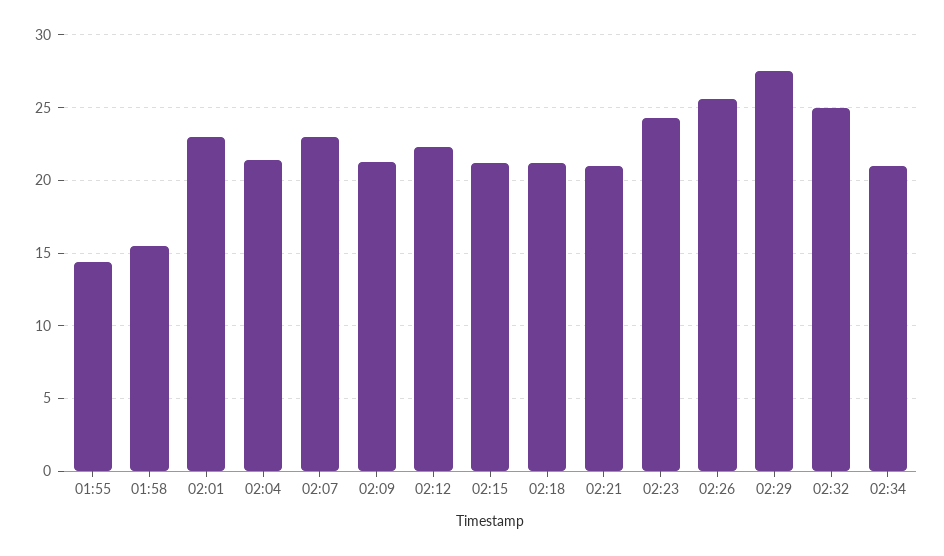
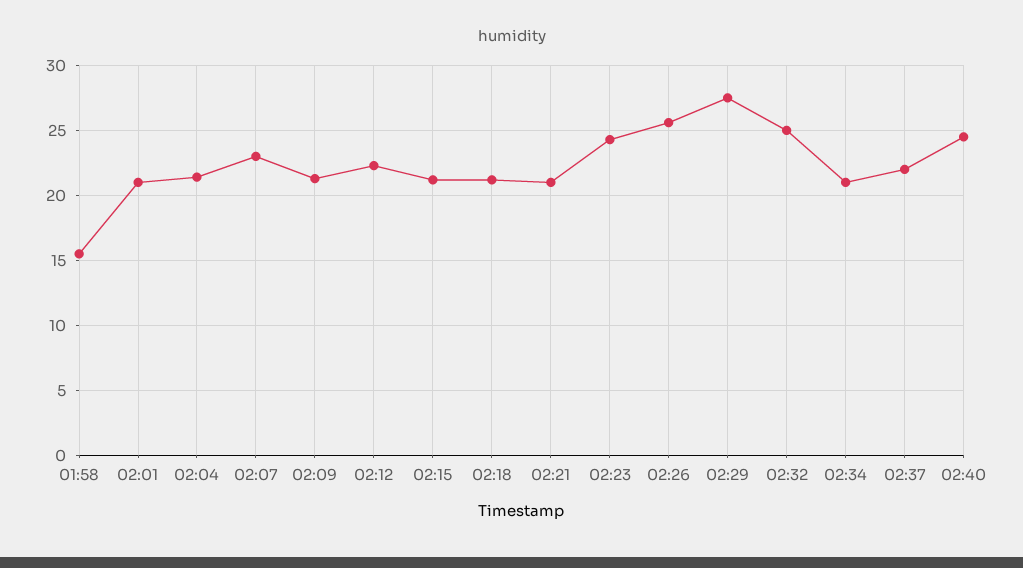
01:55: 14.5 -> none
02:01: 23 -> 21
02:37: none -> 22
02:40: none -> 24.5

